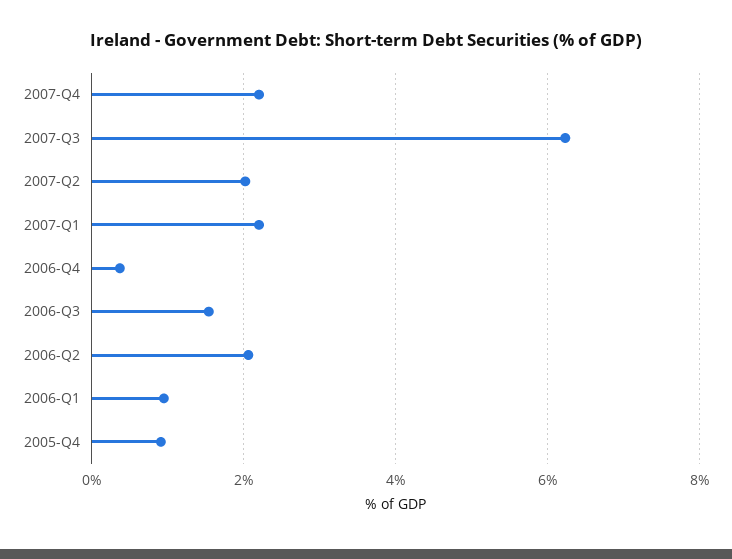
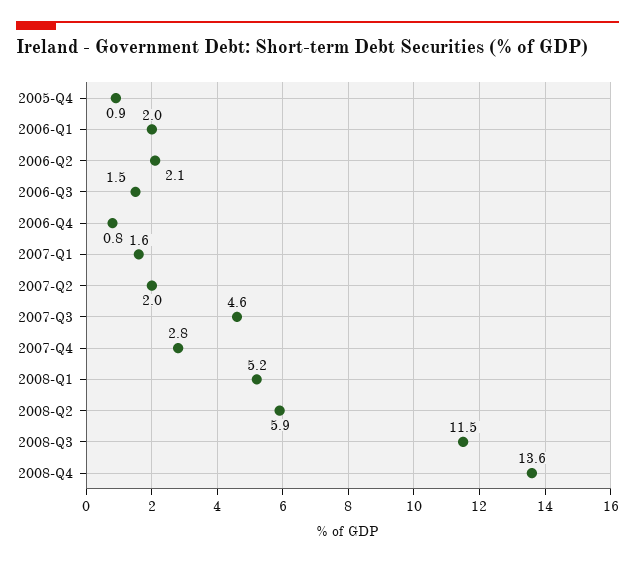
2007-Q4: 2.2 -> 2.8
2007-Q3: 6.2 -> 4.6
2007-Q1: 2.2 -> 1.6
2006-Q4: 0.4 -> 0.8
2006-Q1: 1 -> 2
2008-Q1: none -> 5.2
2008-Q2: none -> 5.9
2008-Q3: none -> 11.5
2008-Q4: none -> 13.6

